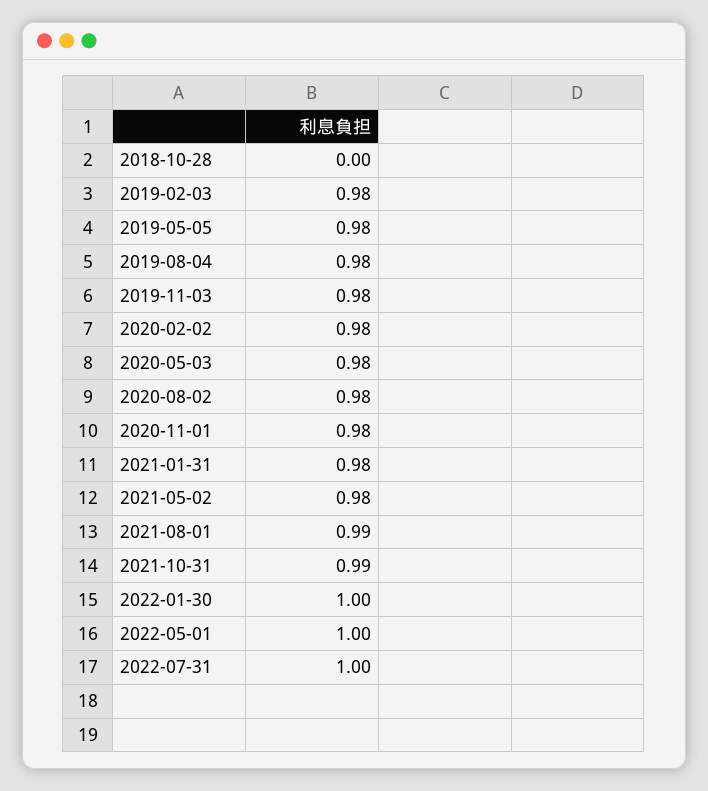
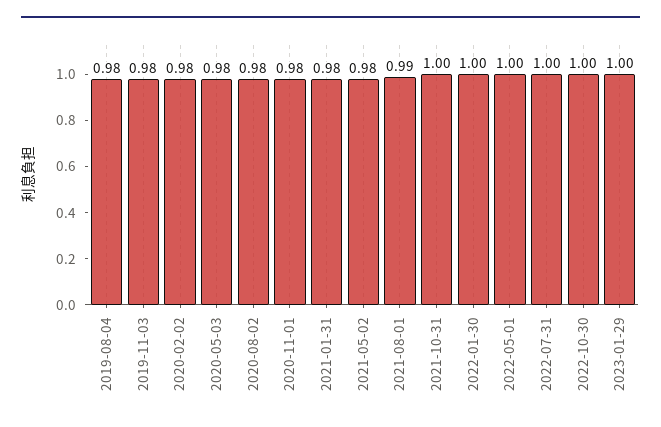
2018-10-28: 0 -> none
2019-02-03: 0.98 -> none
2019-05-05: 0.98 -> none
2021-10-31: 0.99 -> 1
2022-10-30: none -> 1
2023-01-29: none -> 1

